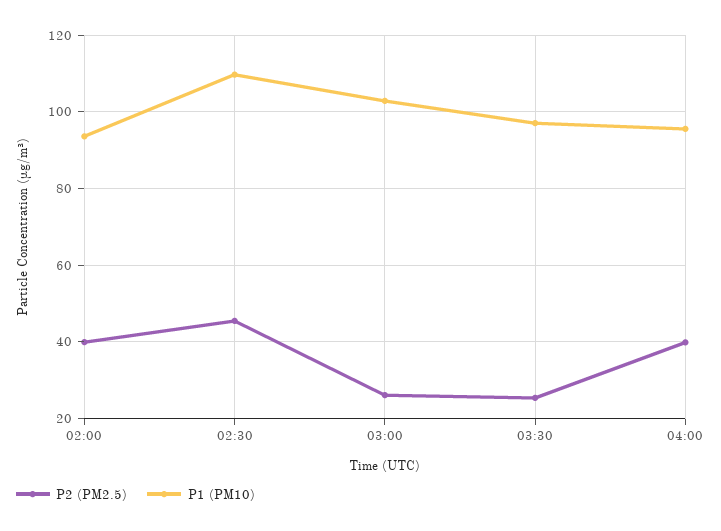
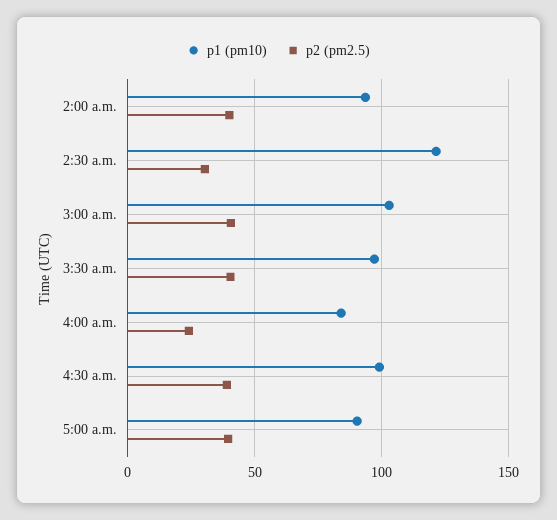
P2 (PM2.5), 02:30: 46 -> 30
P1 (PM10), 02:30: 110 -> 120
P2 (PM2.5), 03:00: 26 -> 40
P2 (PM2.5), 03:30: 26 -> 40
P2 (PM2.5), 04:00: 40 -> 25
P1 (PM10), 04:00: 96 -> 85
P1 (PM10), 4:30 a.m.: none -> 100
P2 (PM2.5), 4:30 a.m.: none -> 40
P1 (PM10), 5:00 a.m.: none -> 90
P2 (PM2.5), 5:00 a.m.: none -> 40

